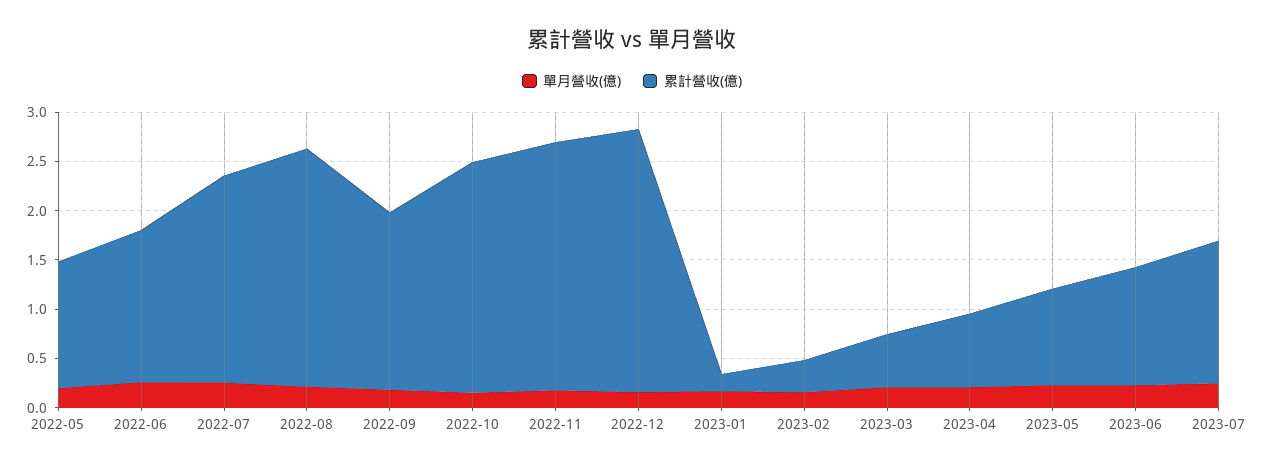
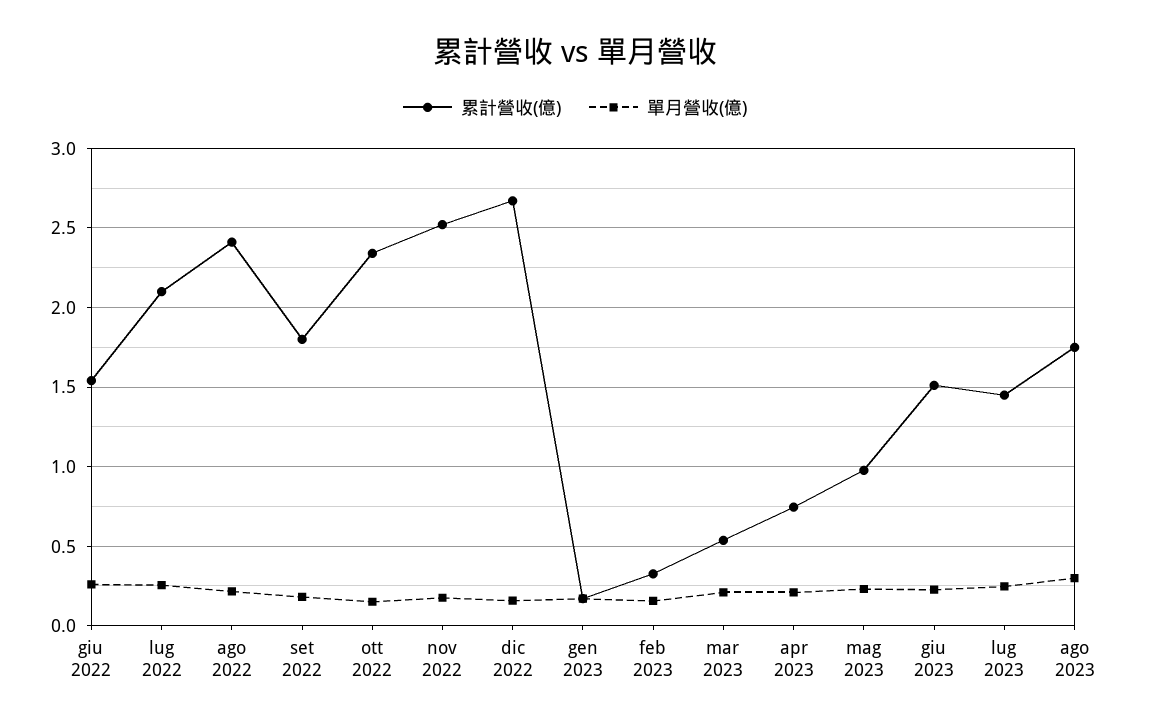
單月營收(億), 2022-05: 0.2 -> none
累計營收(億), 2022-05: 1.3 -> none
累計營收(億), 2023-06: 1.2 -> 1.5
累計營收(億), ago 2023: none -> 1.75
單月營收(億), ago 2023: none -> 0.3

